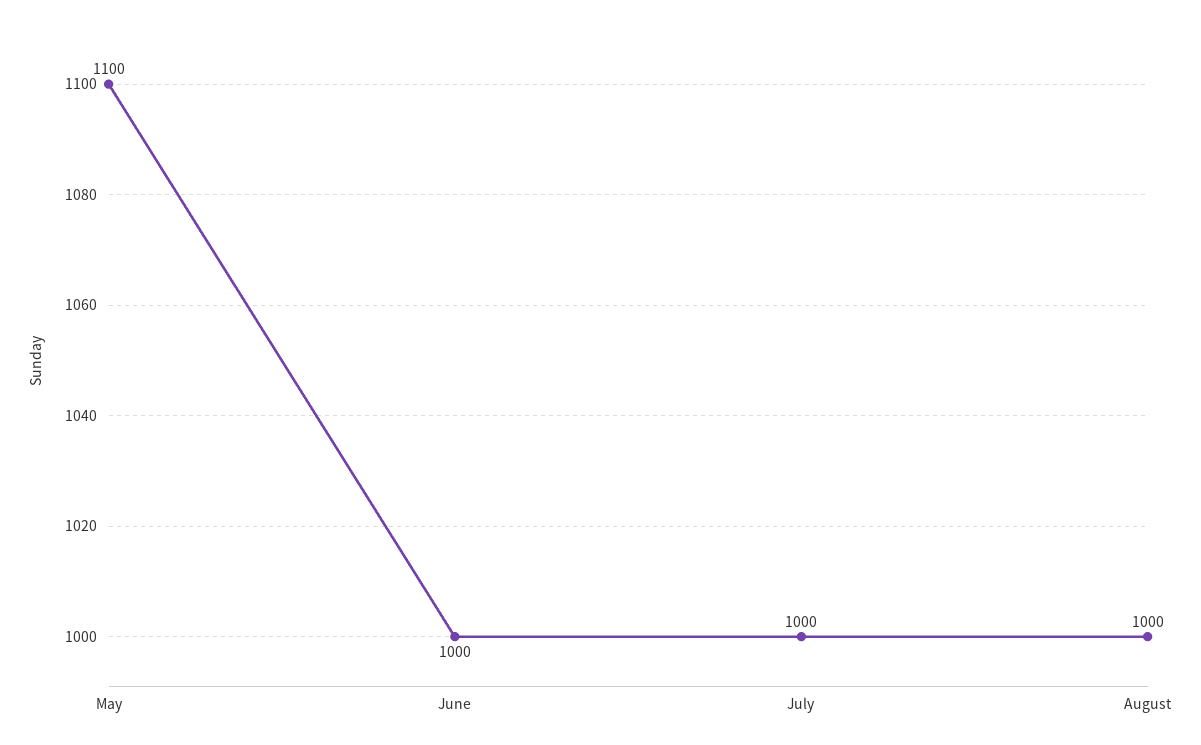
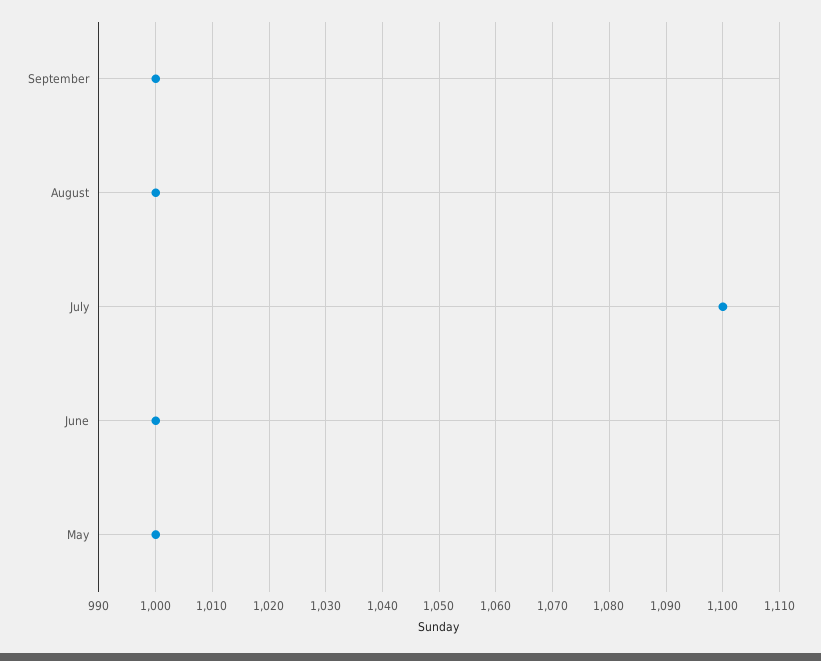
May: 1100 -> 1000
July: 1000 -> 1100
September: none -> 1000

